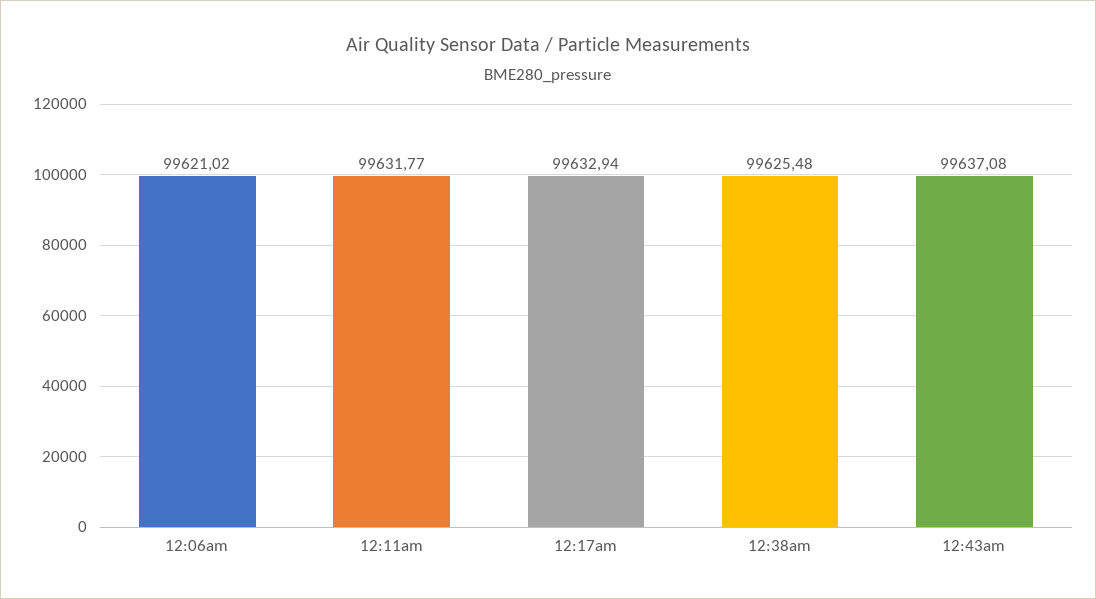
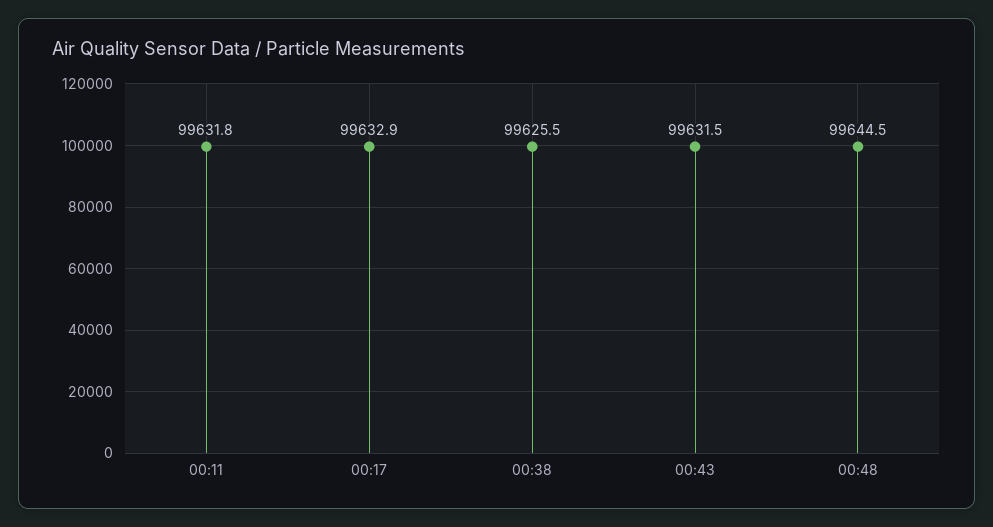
12:06am: 99621.02 -> none
12:43am: 99637.08 -> 99631.5
00:48: none -> 99644.5

